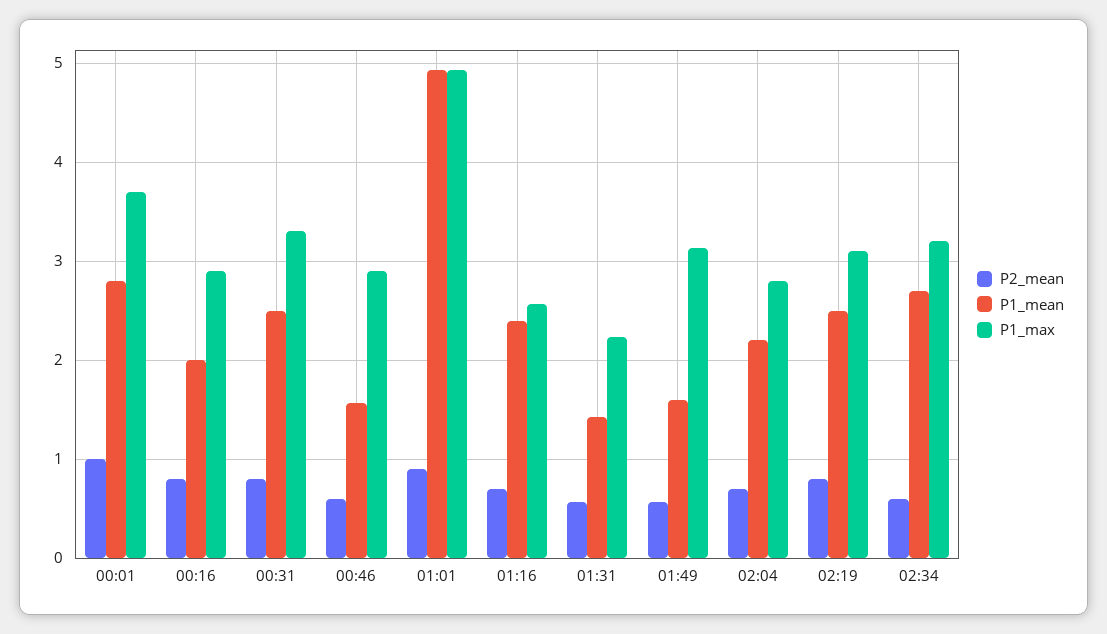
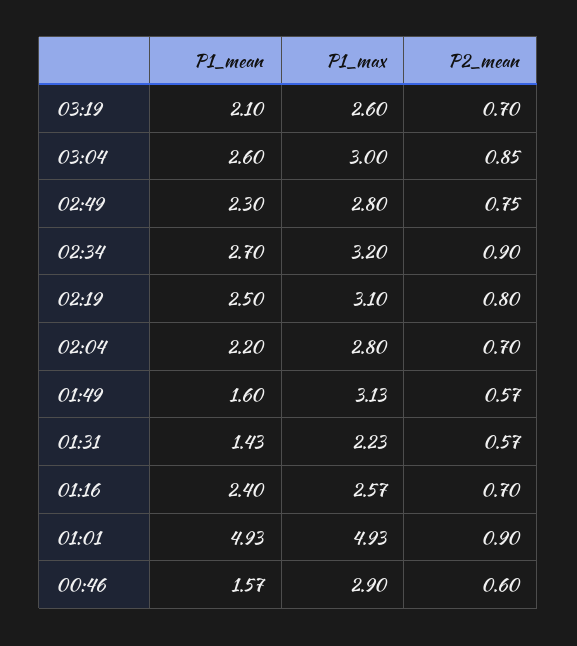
P2_mean, 00:01: 1 -> none
P1_mean, 00:01: 2.8 -> none
P1_max, 00:01: 3.7 -> none
P2_mean, 00:16: 0.8 -> none
P1_mean, 00:16: 2 -> none
P1_max, 00:16: 2.9 -> none
P2_mean, 00:31: 0.8 -> none
P1_mean, 00:31: 2.5 -> none
P1_max, 00:31: 3.3 -> none
P2_mean, 02:34: 0.6 -> 0.9
P1_mean, 03:19: none -> 2.1
P1_max, 03:19: none -> 2.6
P2_mean, 03:19: none -> 0.7
P1_mean, 03:04: none -> 2.6
P1_max, 03:04: none -> 3
P2_mean, 03:04: none -> 0.85
P1_mean, 02:49: none -> 2.3
P1_max, 02:49: none -> 2.8
P2_mean, 02:49: none -> 0.75

